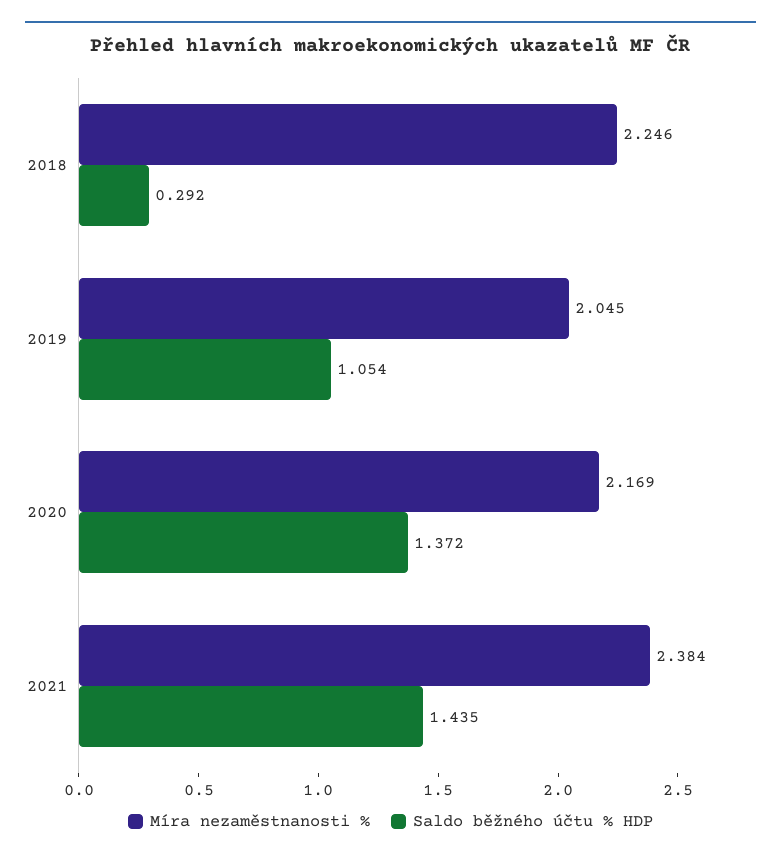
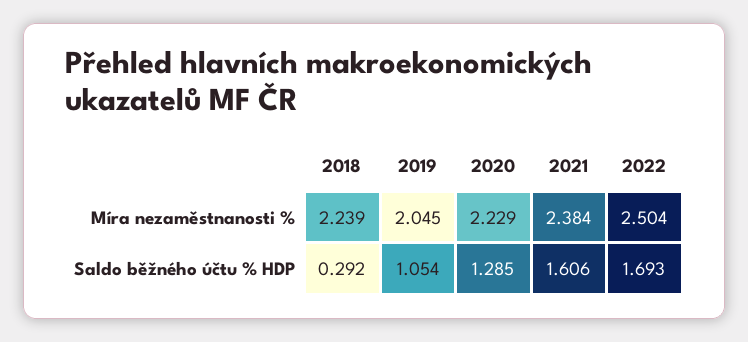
Míra nezaměstnanosti %, 2018: 2.246 -> 2.239
Míra nezaměstnanosti %, 2020: 2.169 -> 2.229
Saldo běžného účtu % HDP, 2020: 1.372 -> 1.285
Saldo běžného účtu % HDP, 2021: 1.435 -> 1.606
Míra nezaměstnanosti %, 2022: none -> 2.504
Saldo běžného účtu % HDP, 2022: none -> 1.693

